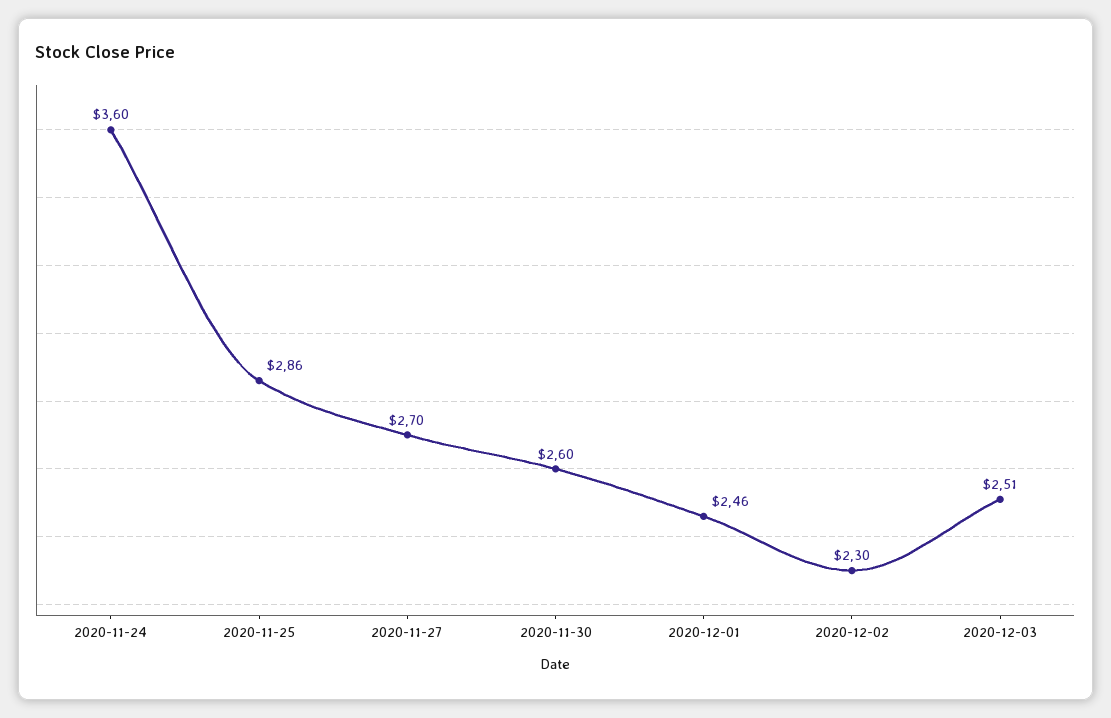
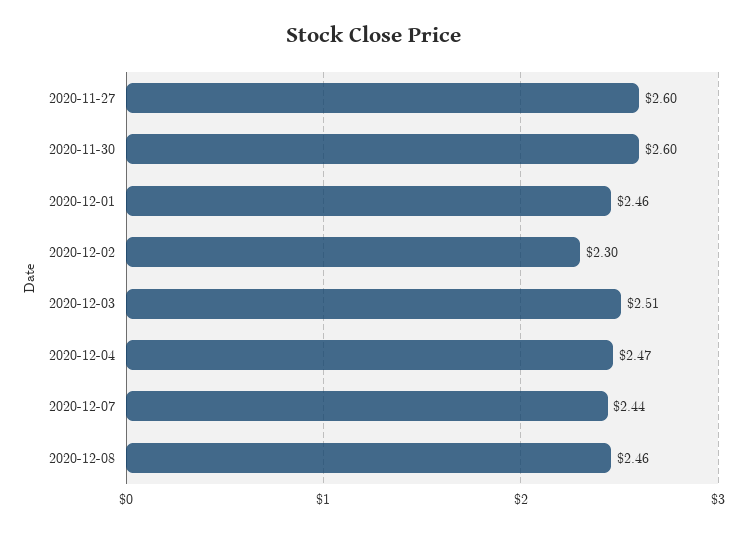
2020-11-24: 3.6 -> none
2020-11-25: 2.86 -> none
2020-11-27: 2.7 -> 2.6
2020-12-04: none -> 2.47
2020-12-07: none -> 2.44
2020-12-08: none -> 2.46

